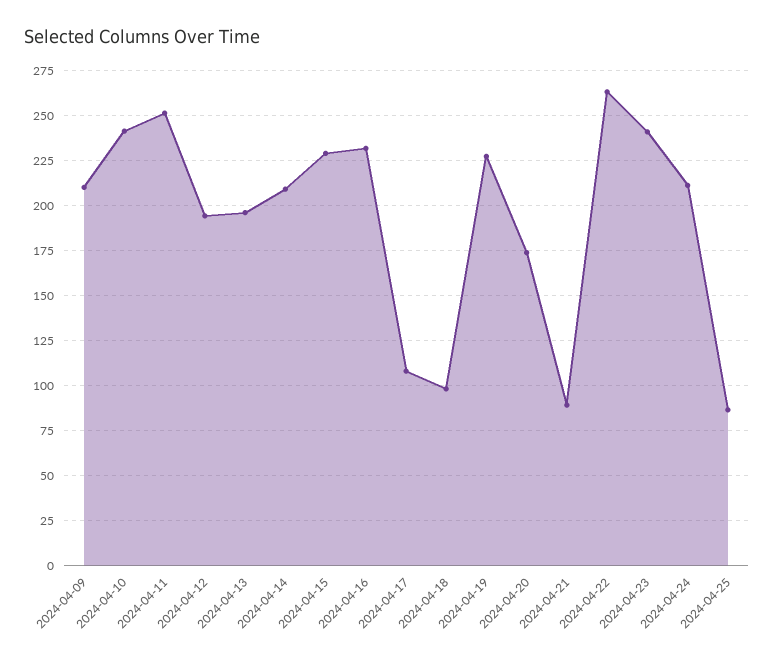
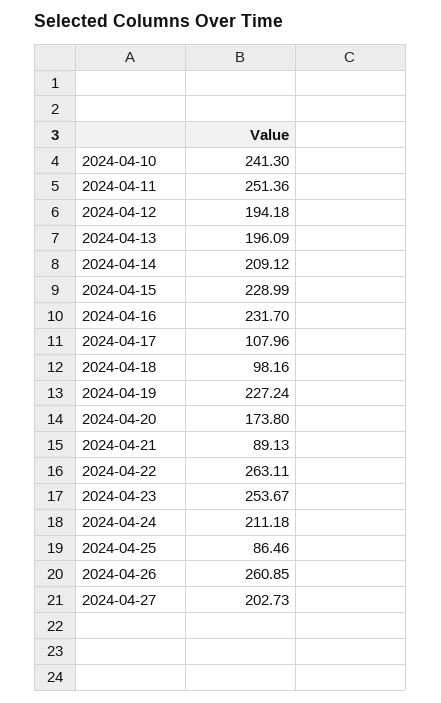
2024-04-09: 210 -> none
2024-04-23: 240 -> 253.67
2024-04-26: none -> 260.85
2024-04-27: none -> 202.73

